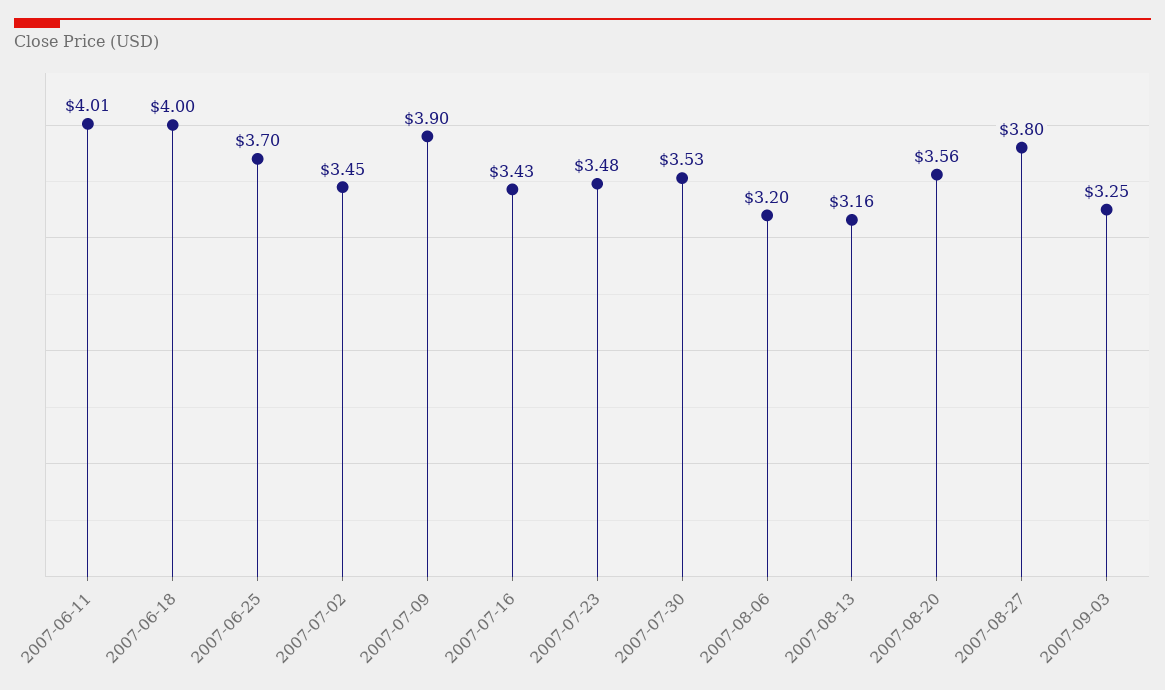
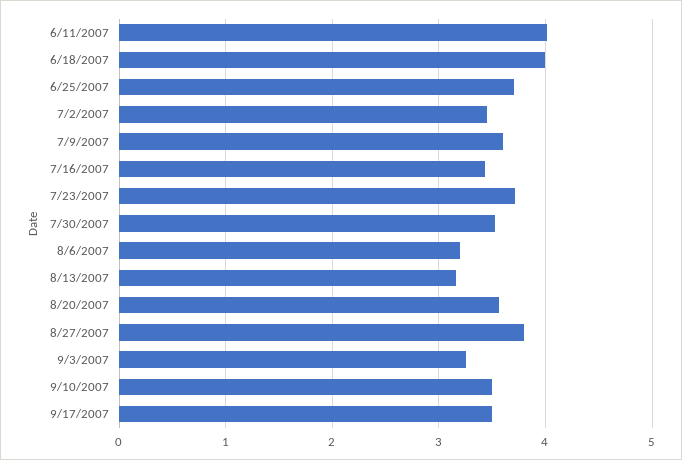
2007-07-09: 3.9 -> 3.6
2007-07-23: 3.48 -> 3.7
9/10/2007: none -> 3.5
9/17/2007: none -> 3.5

